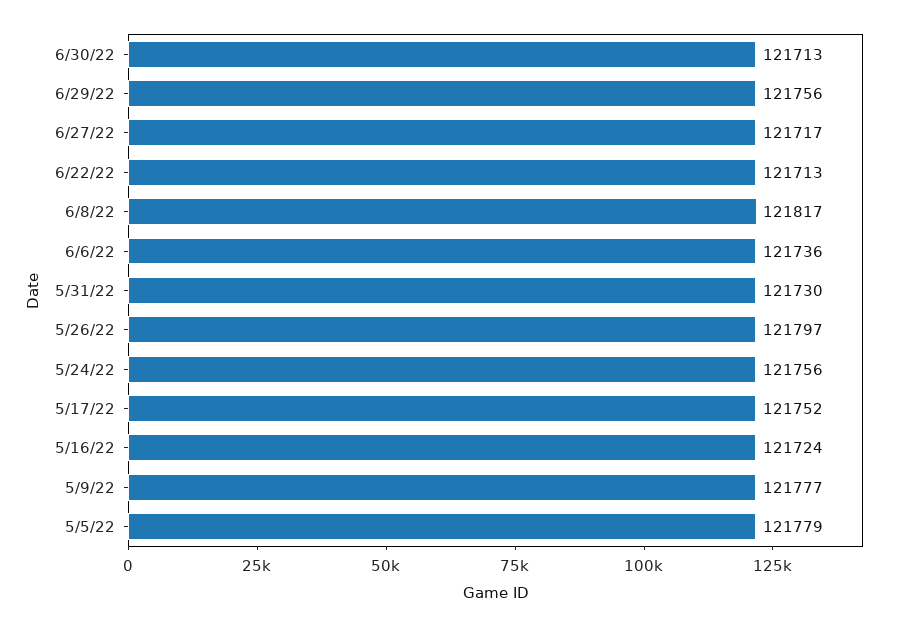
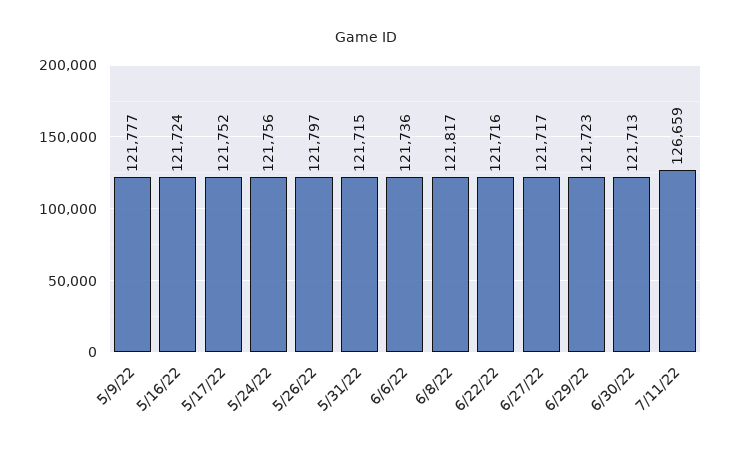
6/29/22: 121756 -> 121723
6/22/22: 121713 -> 121716
5/31/22: 121730 -> 121715
5/5/22: 121779 -> none
7/11/22: none -> 126659

